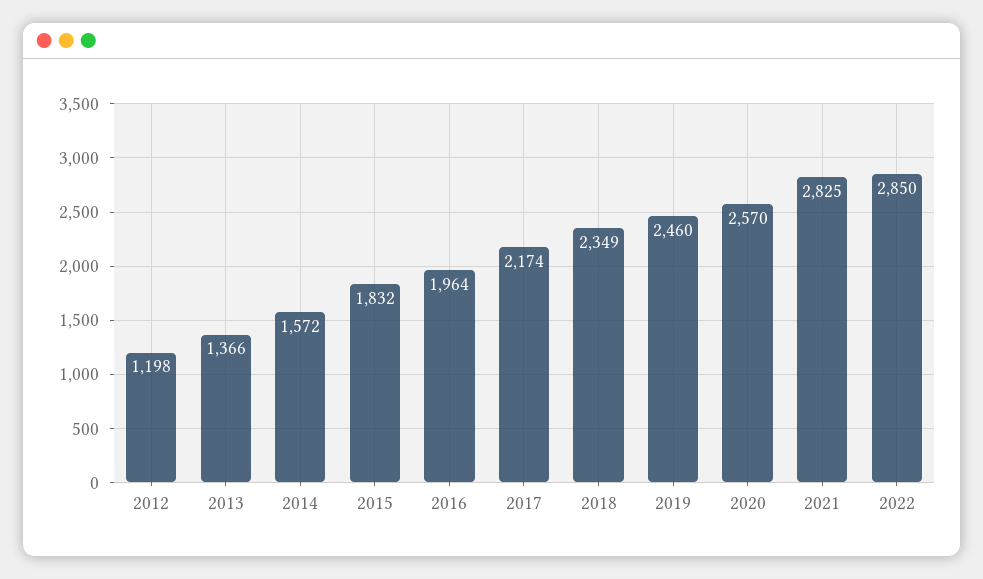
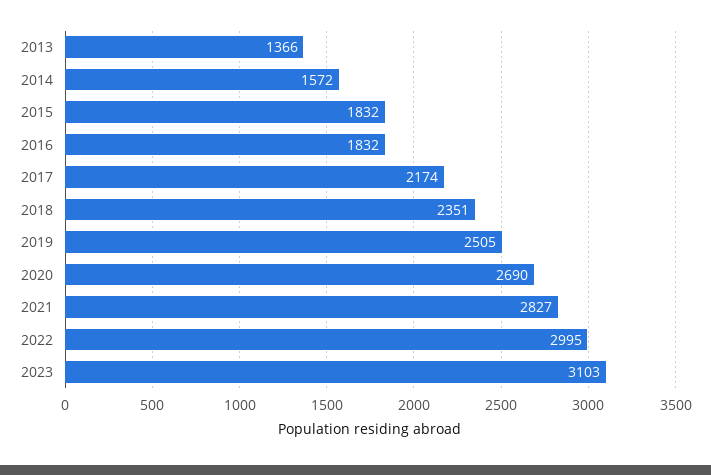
2012: 1198 -> none
2016: 1964 -> 1832
2018: 2349 -> 2351
2019: 2460 -> 2505
2020: 2570 -> 2690
2021: 2825 -> 2827
2022: 2850 -> 2995
2023: none -> 3103

